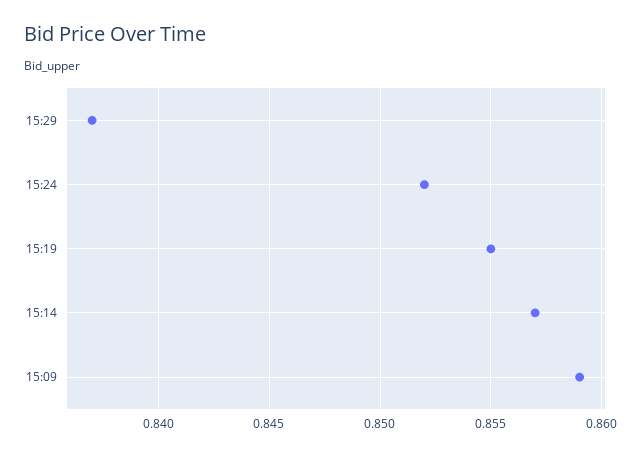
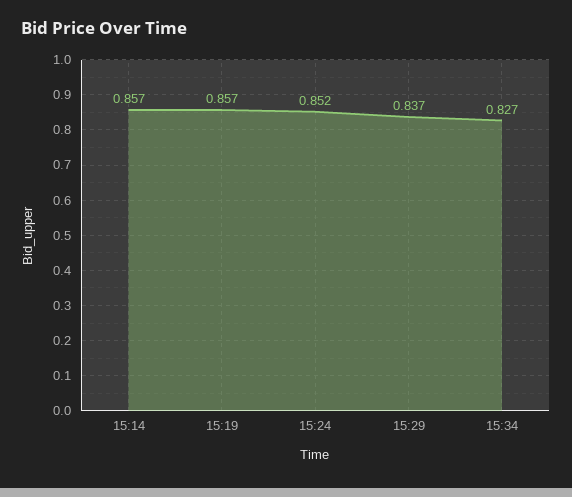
15:19: 0.855 -> 0.857
15:09: 0.859 -> none
15:34: none -> 0.827

